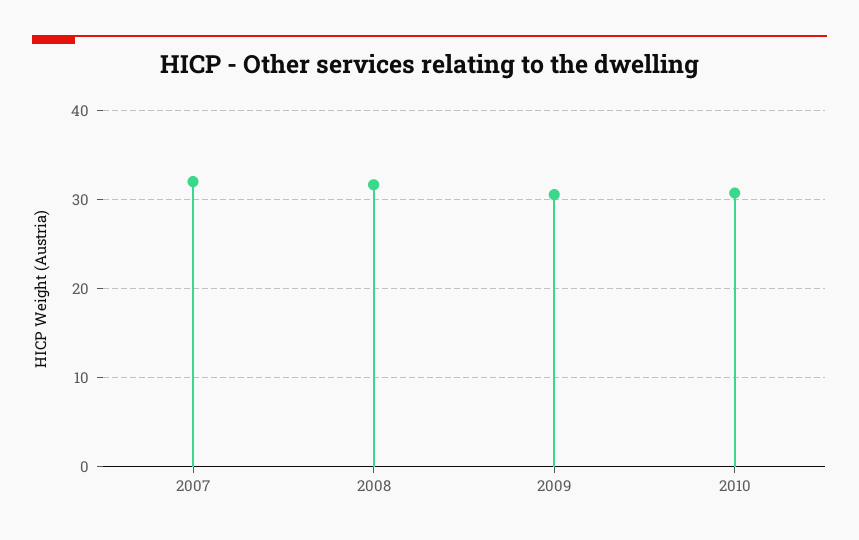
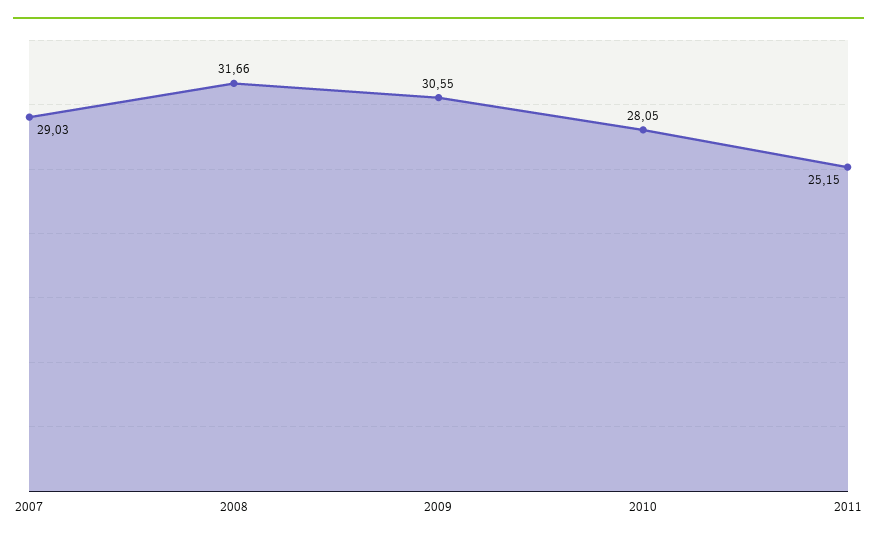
2007: 32 -> 29.03
2010: 31 -> 28.05
2011: none -> 25.15

